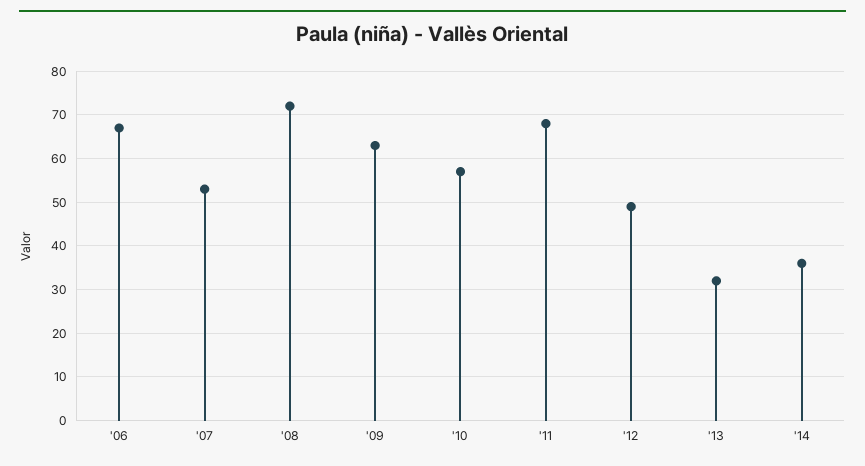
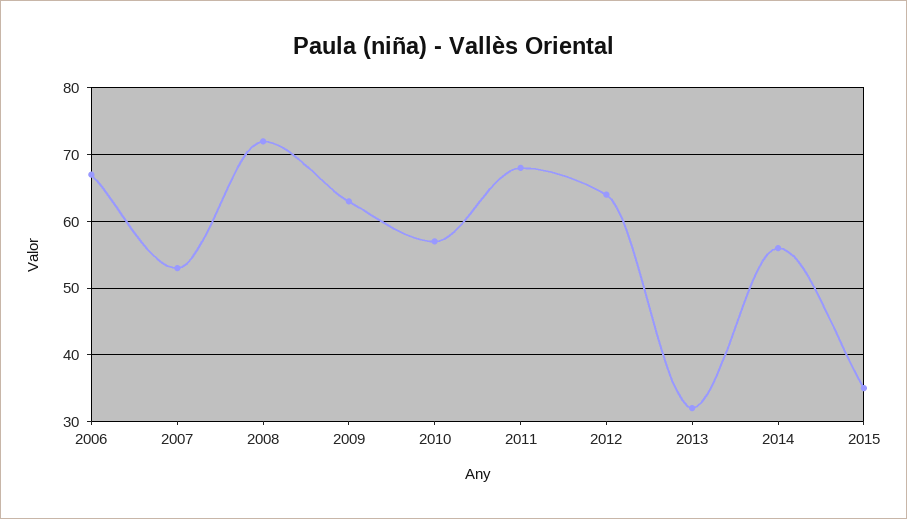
'12: 50 -> 64
'14: 35 -> 56
2015: none -> 35

